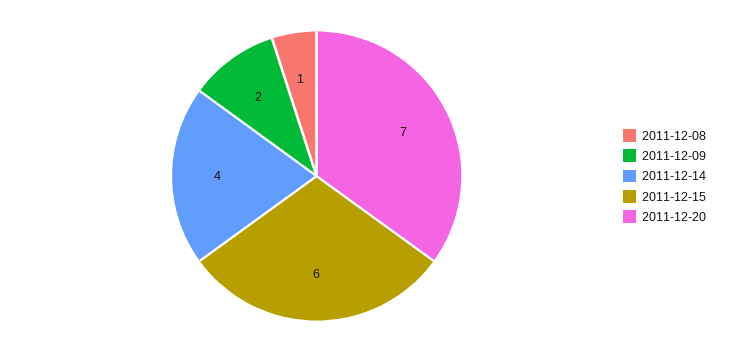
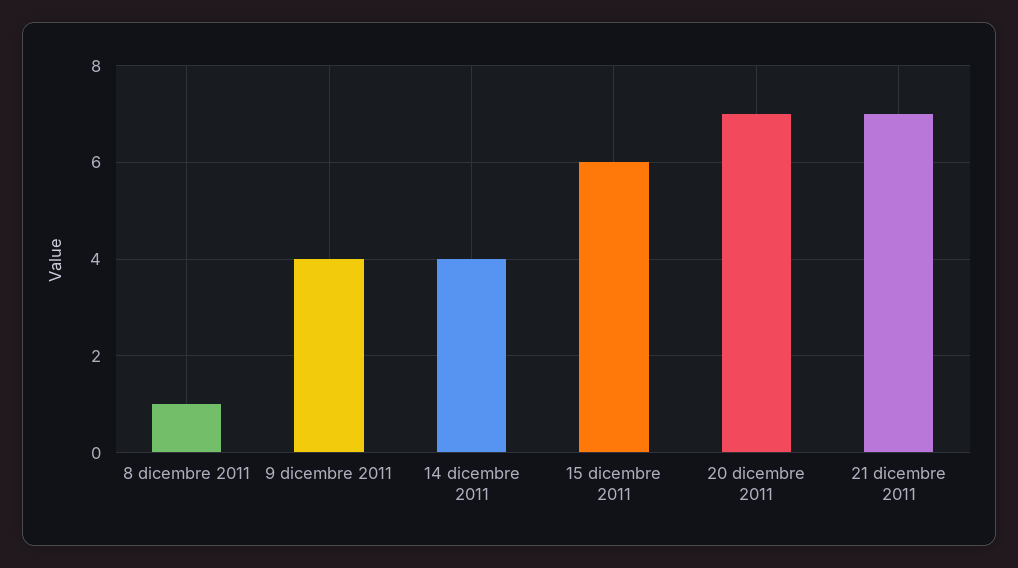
2011-12-09: 2 -> 4
21 dicembre 2011: none -> 7

